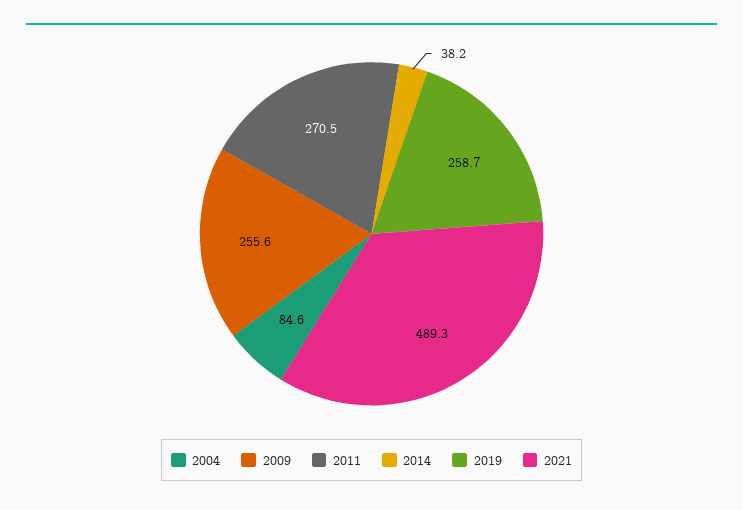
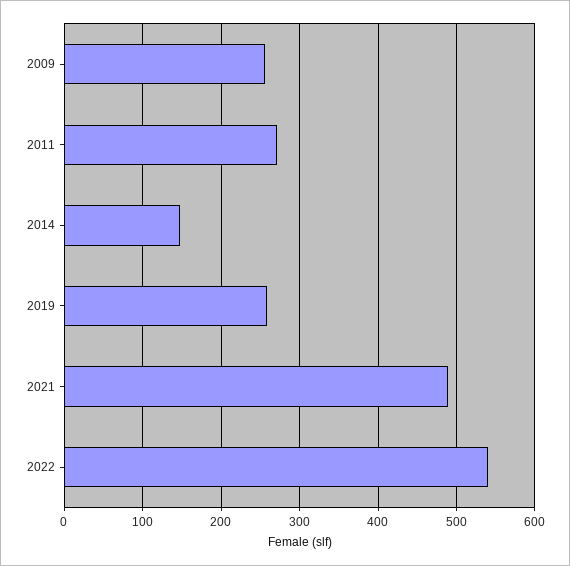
2004: 84.6 -> none
2014: 38.2 -> 150
2022: none -> 540

